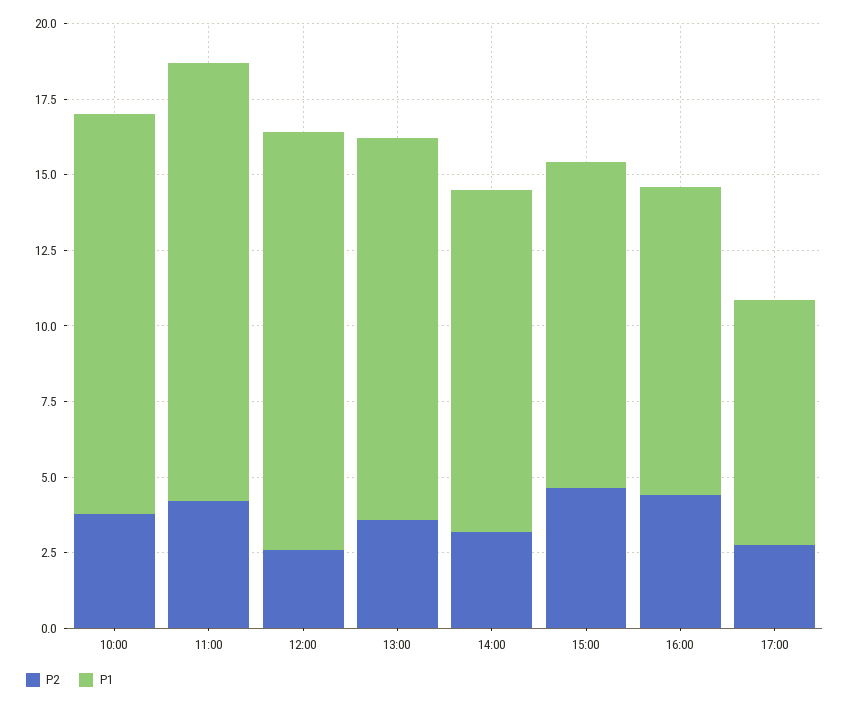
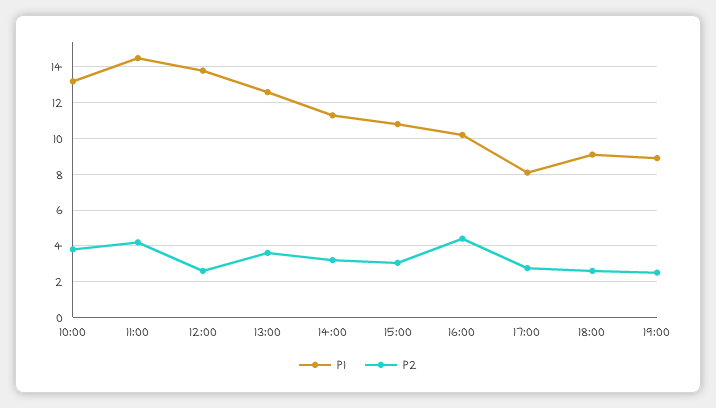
P2, 15:00: 4.5 -> 3
P1, 18:00: none -> 9
P2, 18:00: none -> 2.5
P1, 19:00: none -> 9
P2, 19:00: none -> 2.5

